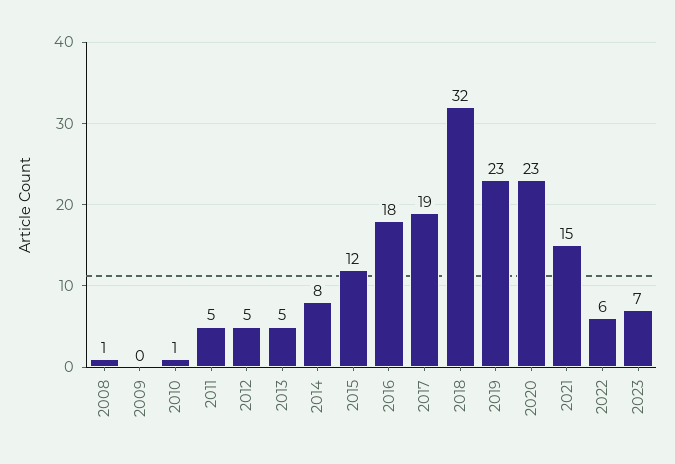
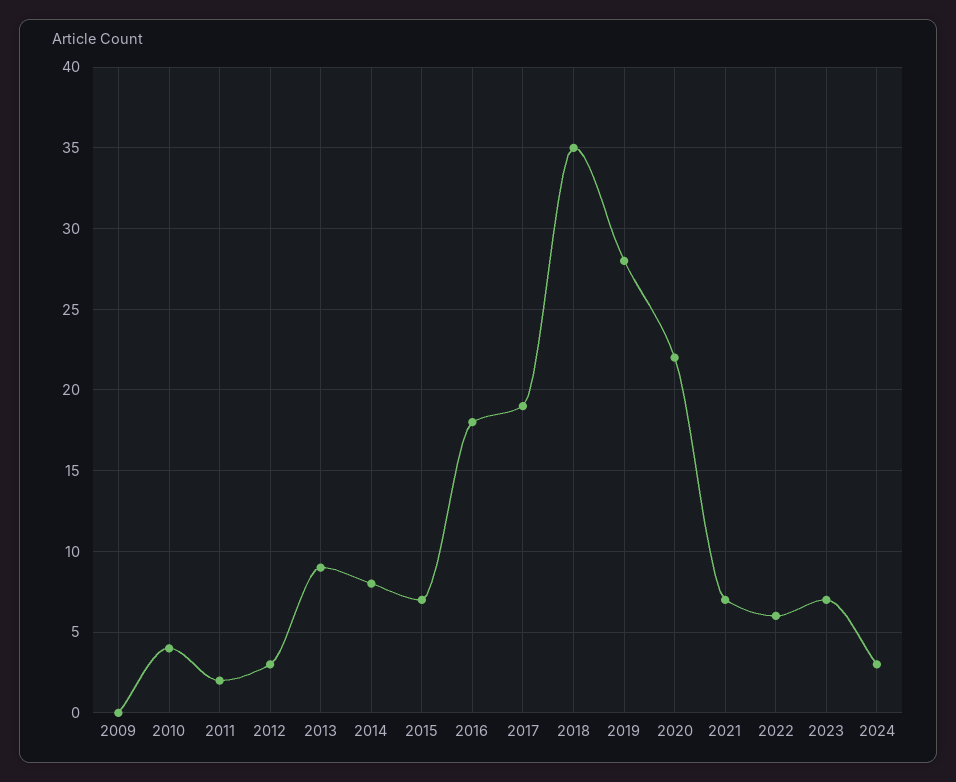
2008: 1 -> none
2010: 1 -> 4
2011: 5 -> 2
2012: 5 -> 3
2013: 5 -> 9
2015: 12 -> 7
2018: 32 -> 35
2019: 23 -> 28
2020: 23 -> 22
2021: 15 -> 7
2024: none -> 3

